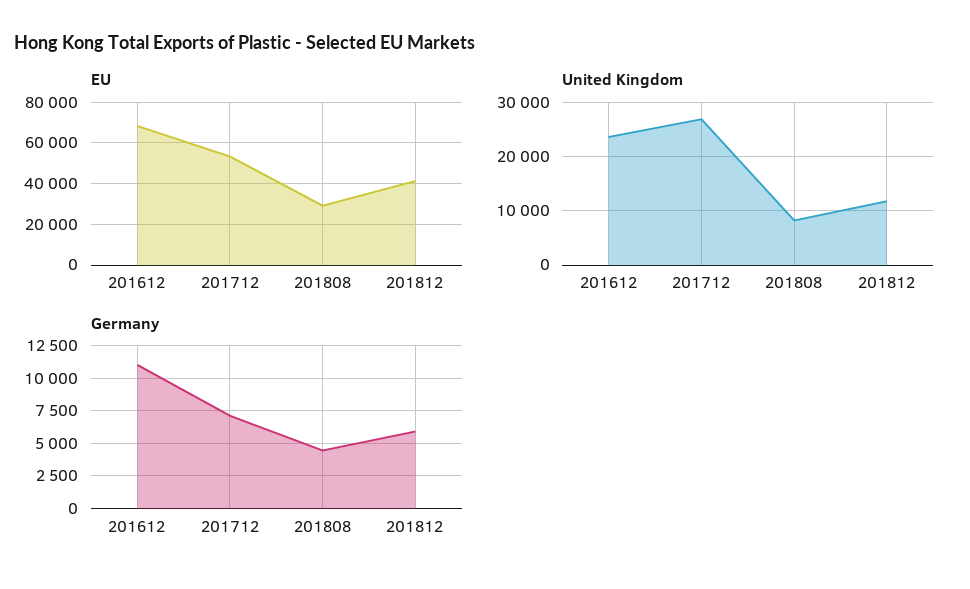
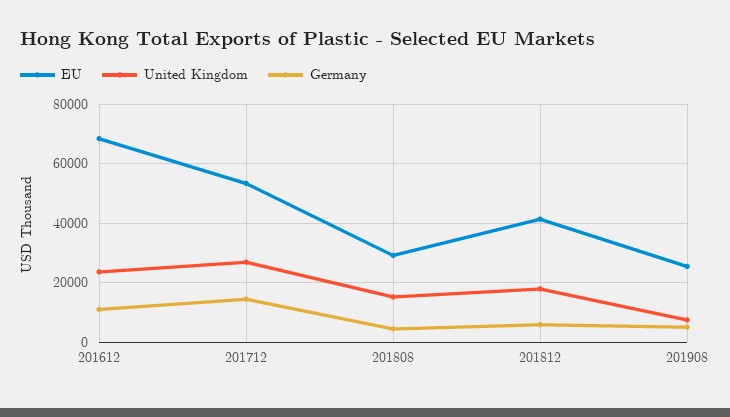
United Kingdom, 201808: 8000 -> 15000
United Kingdom, 201812: 12000 -> 17500
Germany, 201712: 7000 -> 15000
EU, 201908: none -> 25000
United Kingdom, 201908: none -> 7500
Germany, 201908: none -> 5000

